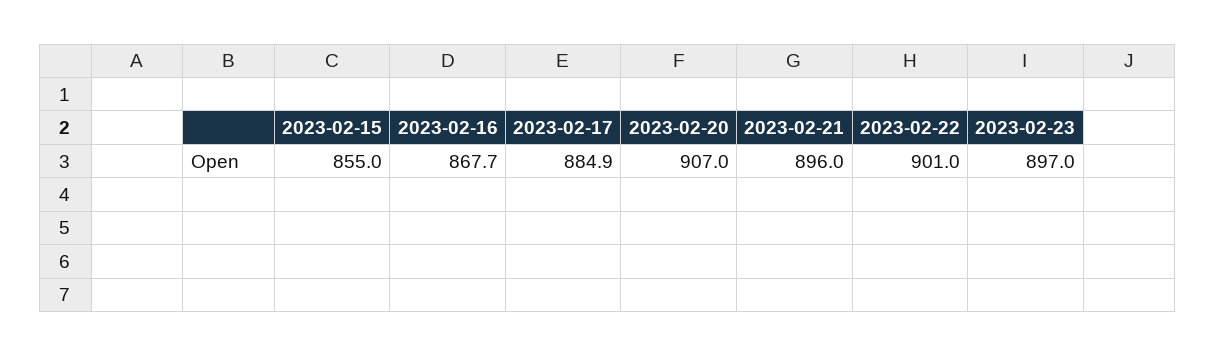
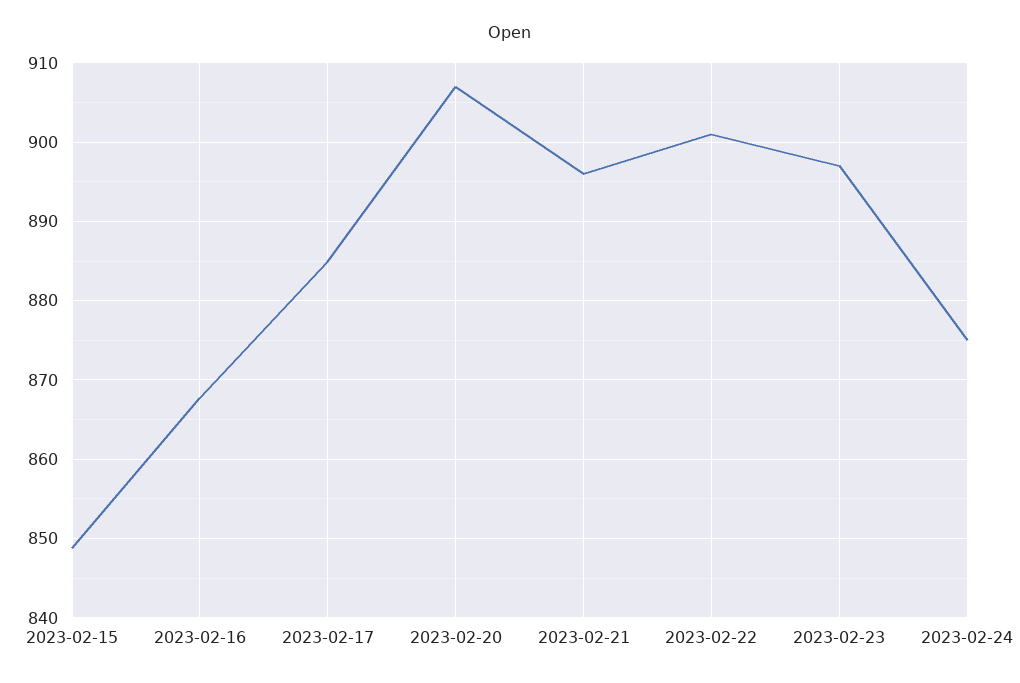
2023-02-15: 855 -> 849
2023-02-24: none -> 875

